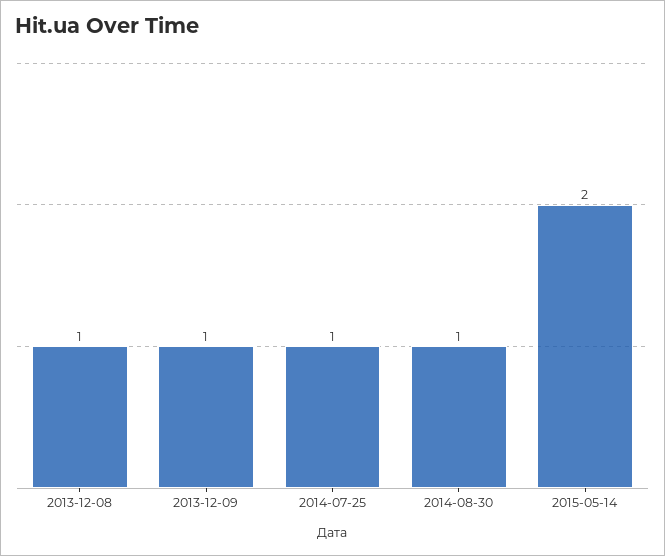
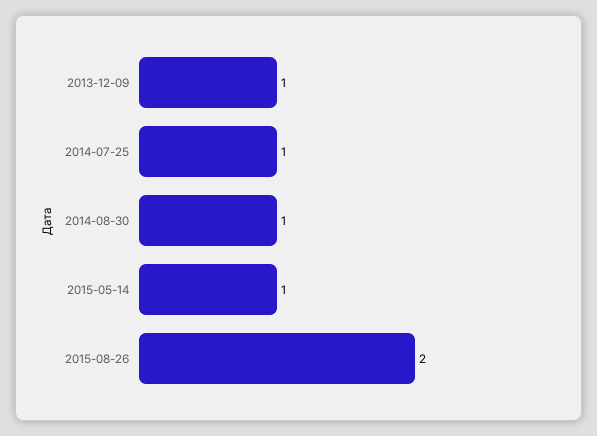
2013-12-08: 1 -> none
2015-05-14: 2 -> 1
2015-08-26: none -> 2

